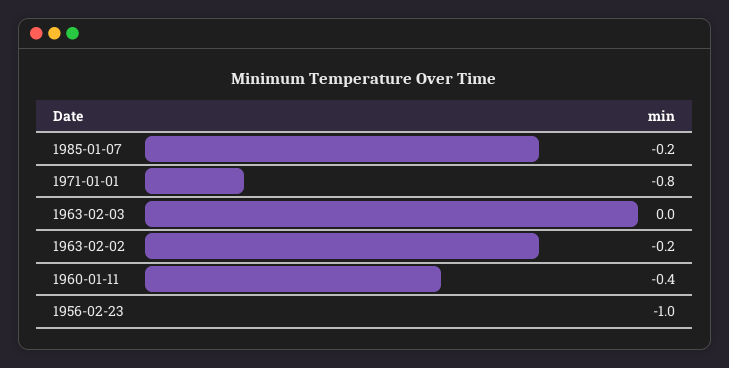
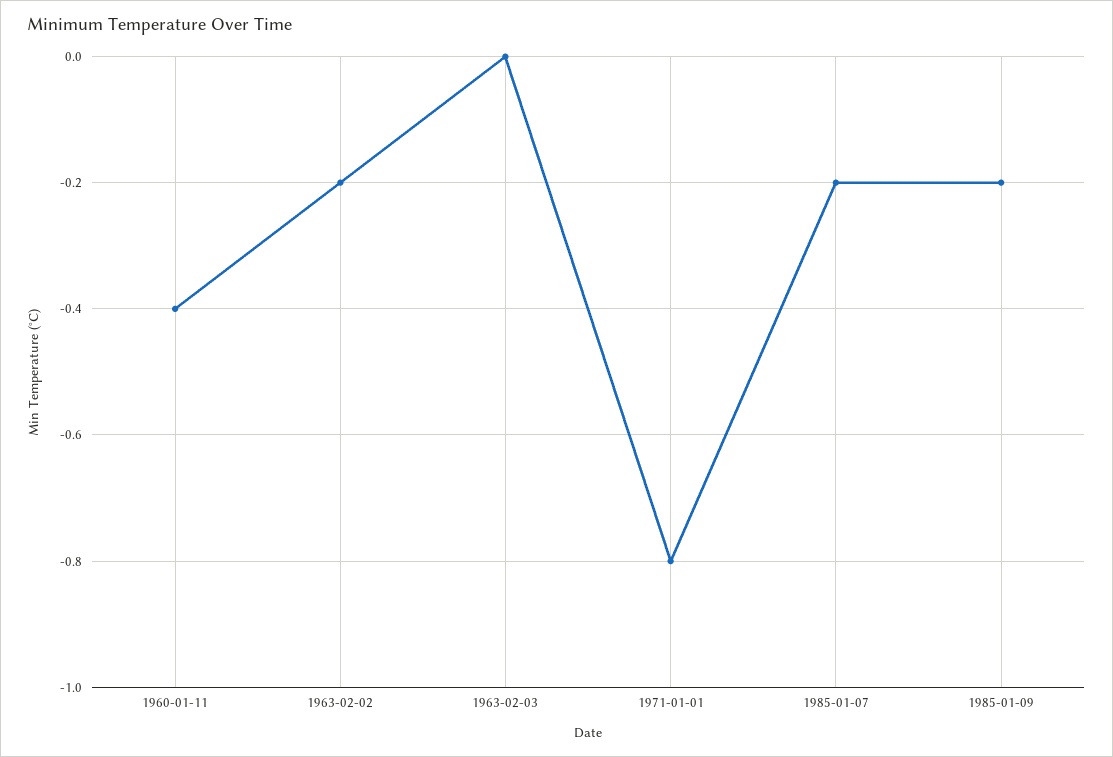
1956-02-23: -1 -> none
1985-01-09: none -> -0.2

